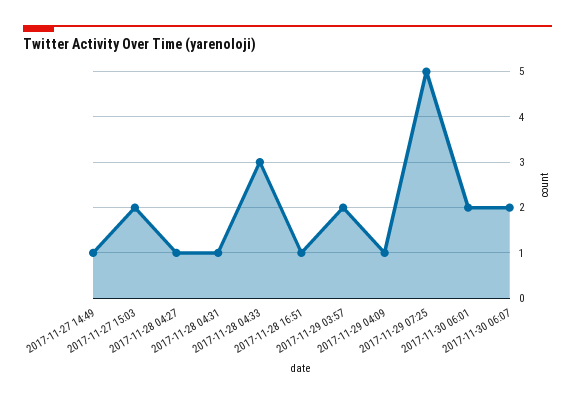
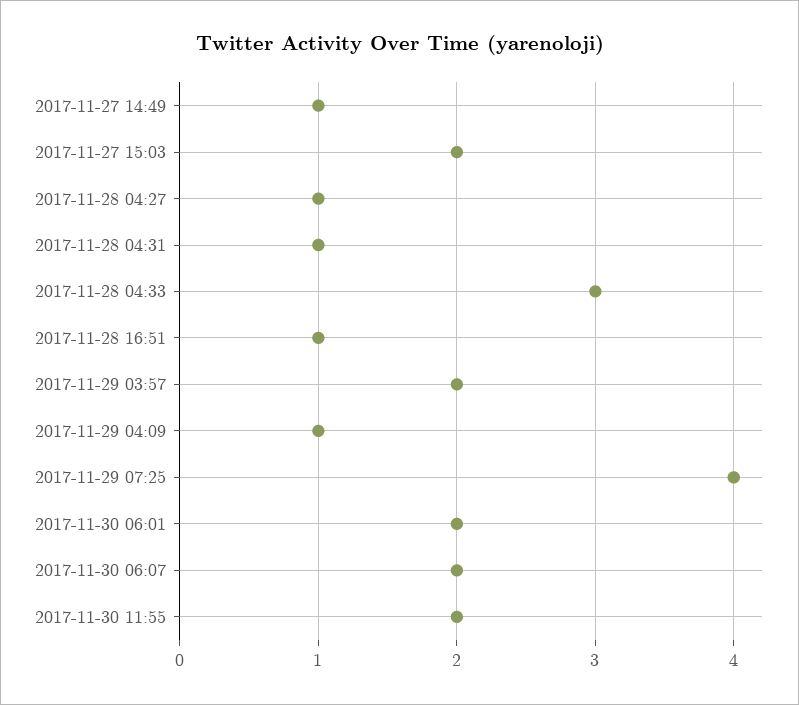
2017-11-29 07:25: 5 -> 4
2017-11-30 11:55: none -> 2

